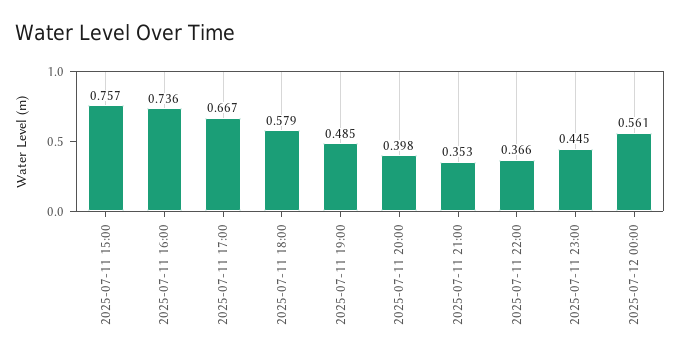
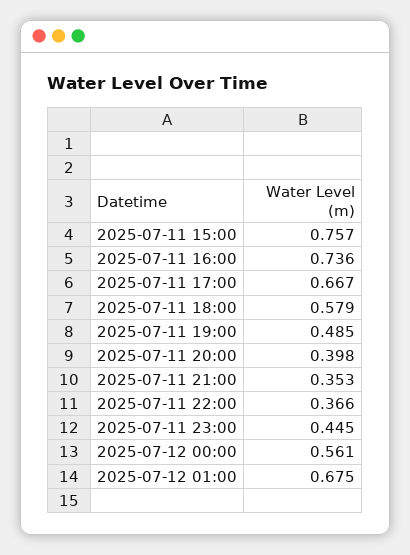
2025-07-12 01:00: none -> 0.675

